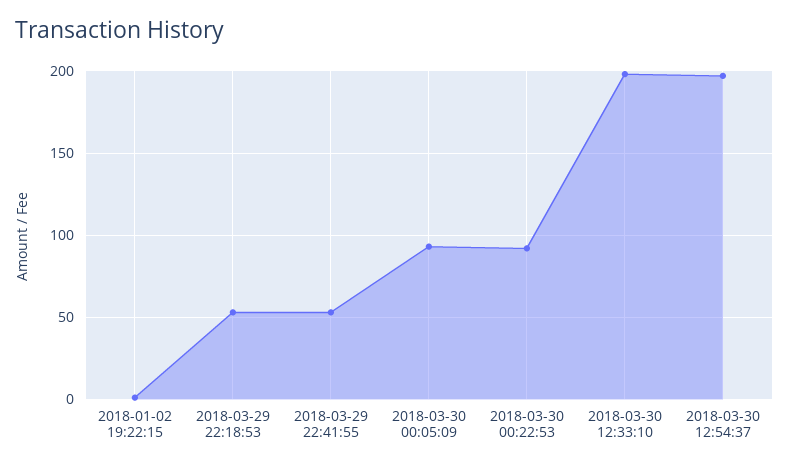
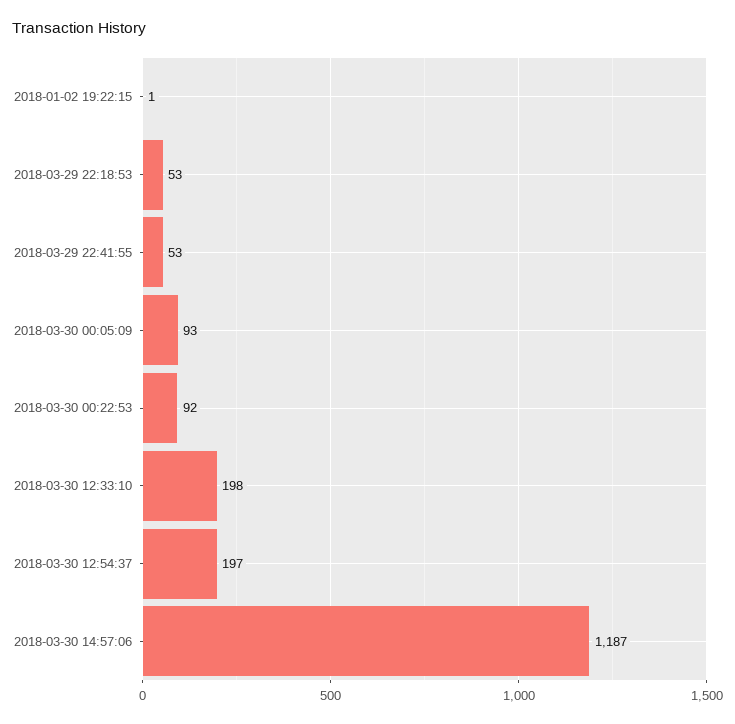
2018-03-30 14:57:06: none -> 1187

